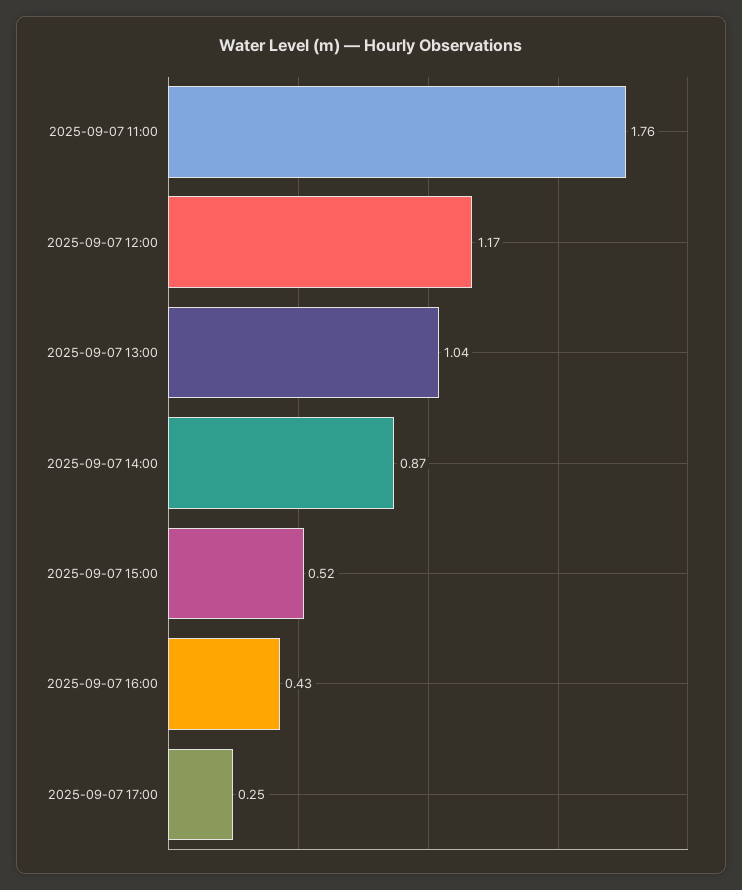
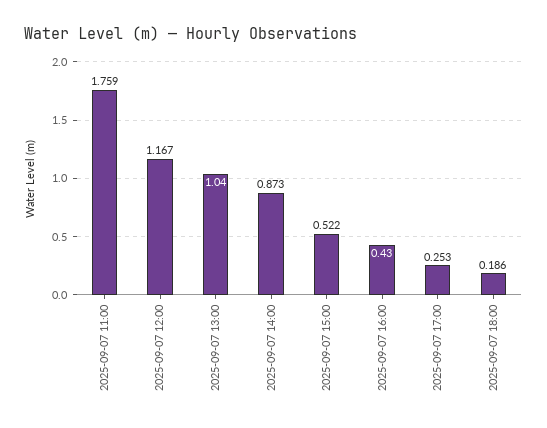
2025-09-07 18:00: none -> 0.186

